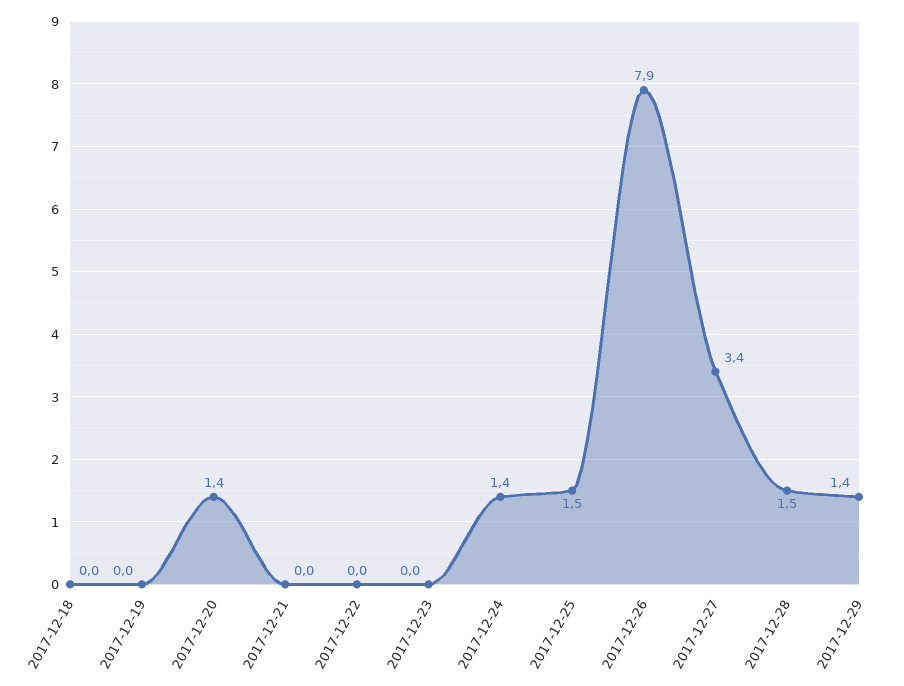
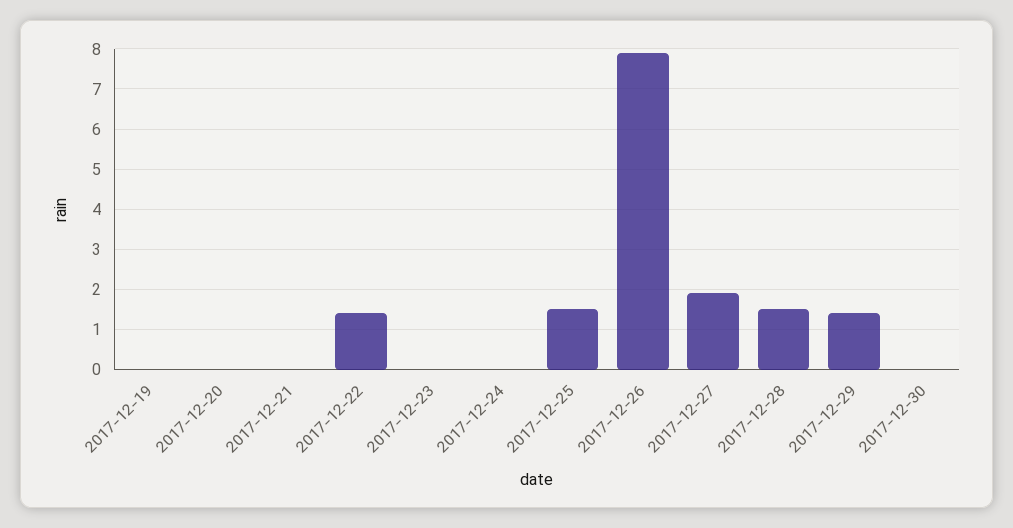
2017-12-18: 0 -> none
2017-12-20: 1.4 -> 0
2017-12-22: 0 -> 1.5
2017-12-24: 1.4 -> 0
2017-12-27: 3.4 -> 2
2017-12-30: none -> 0

